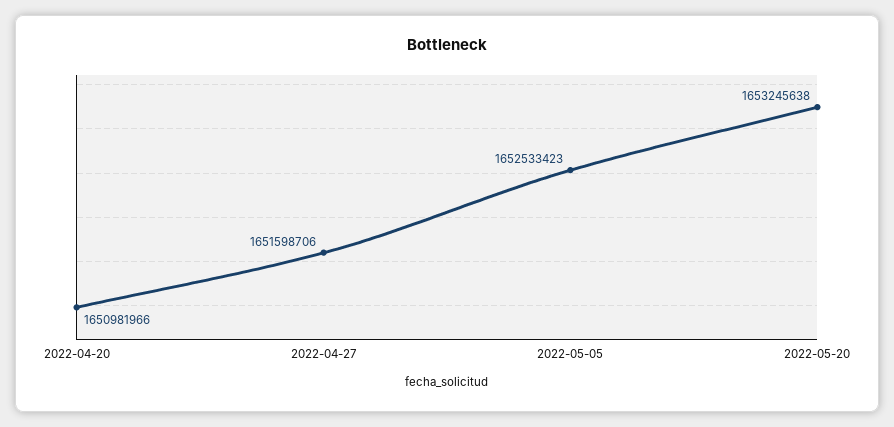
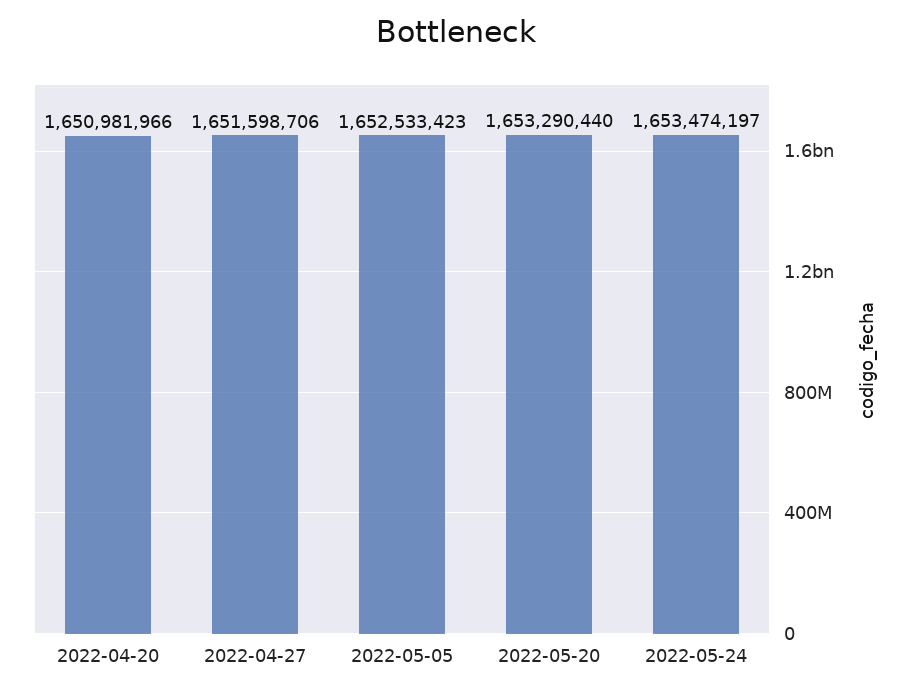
2022-05-20: 1653245638 -> 1653290440
2022-05-24: none -> 1653474197

